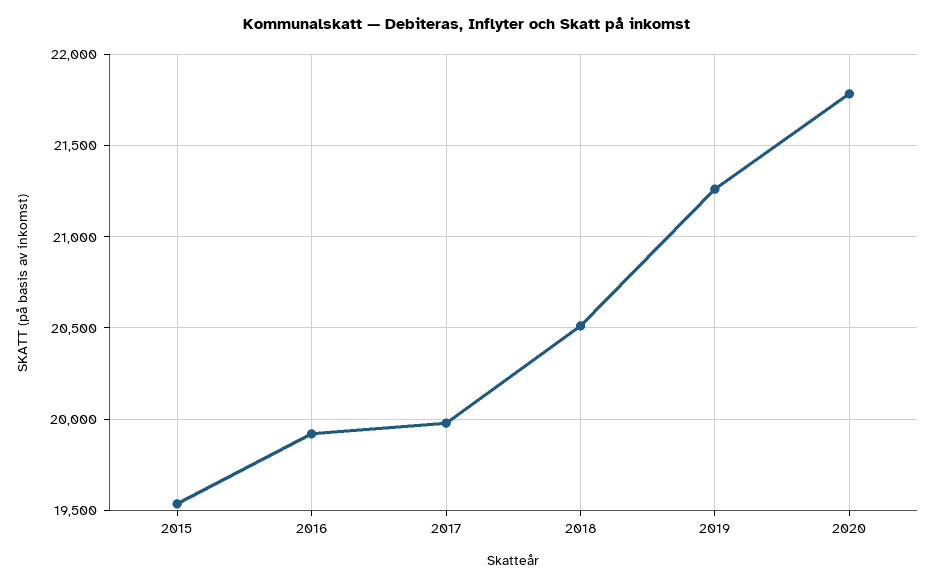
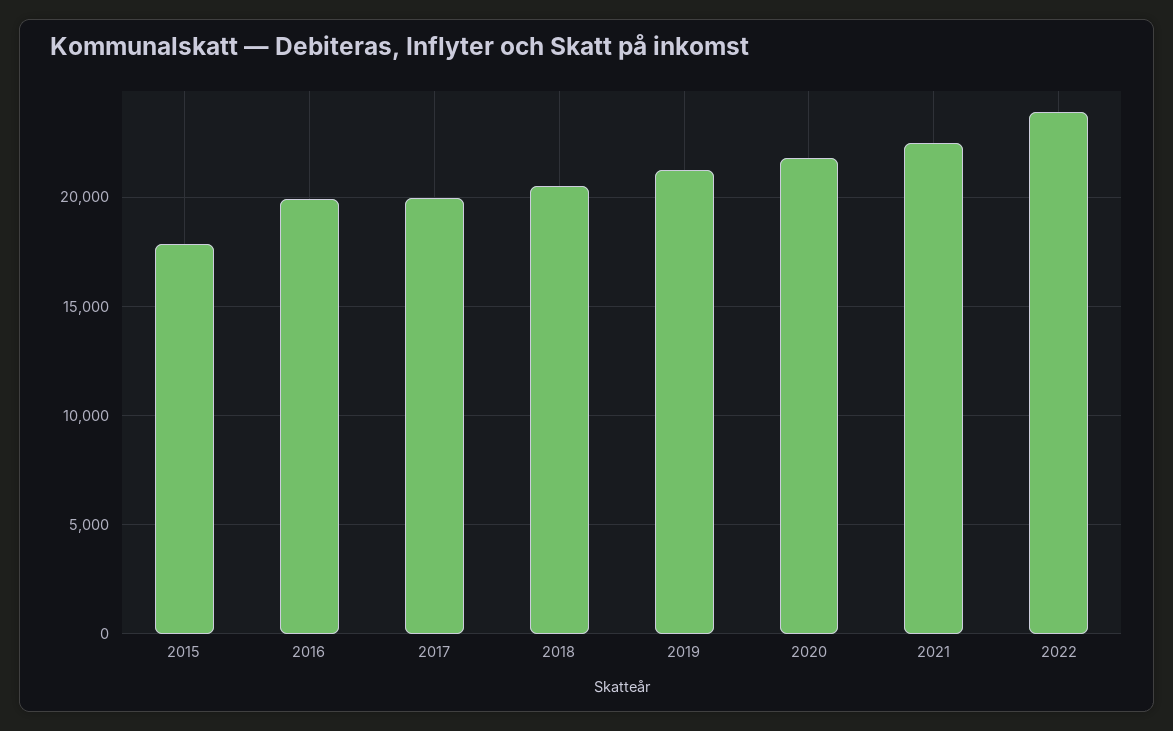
2015: 19550 -> 18000
2021: none -> 22500
2022: none -> 24000

